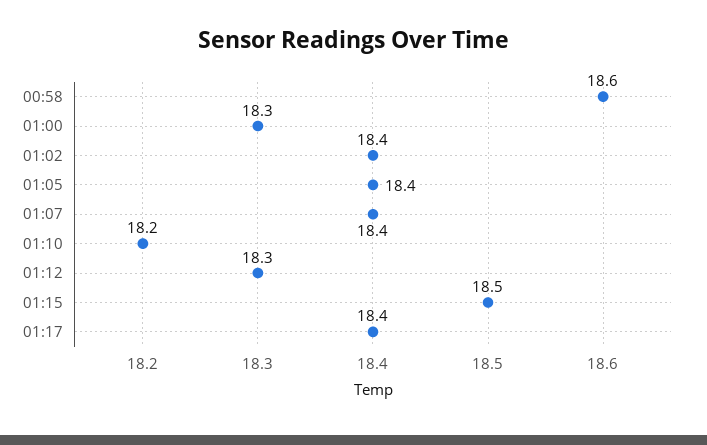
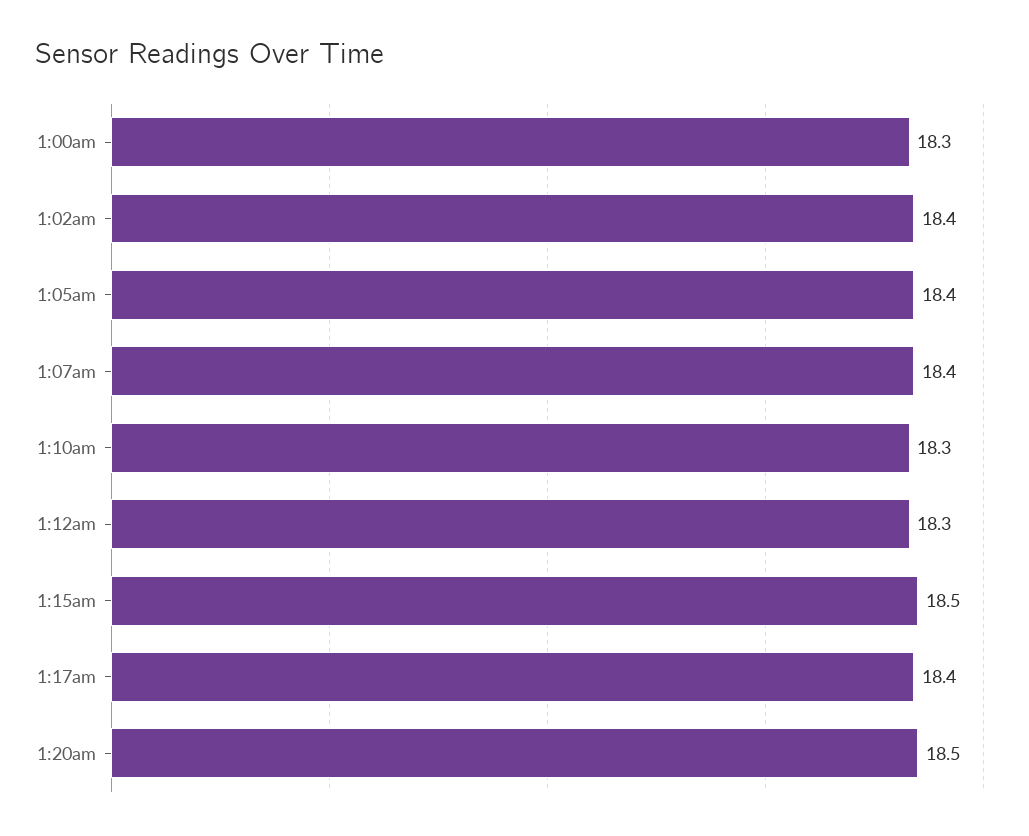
00:58: 18.6 -> none
01:10: 18.2 -> 18.3
1:20am: none -> 18.5

